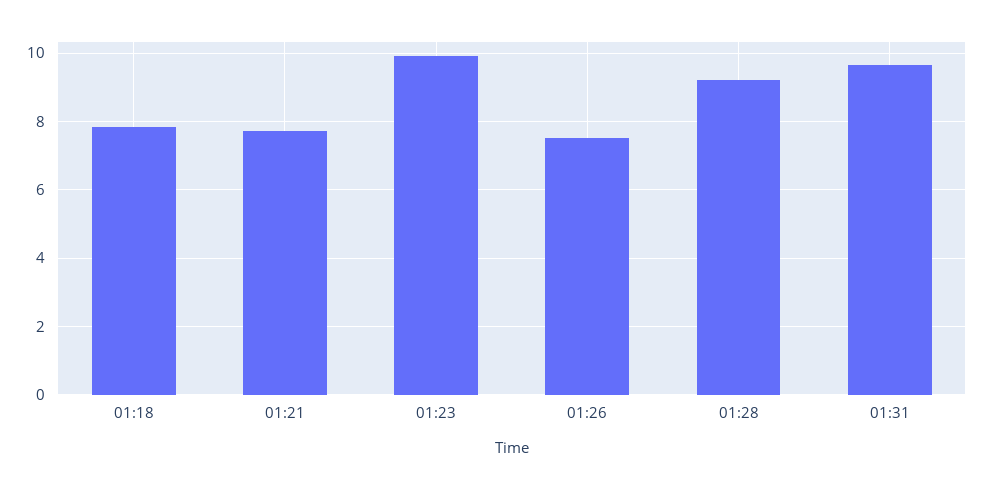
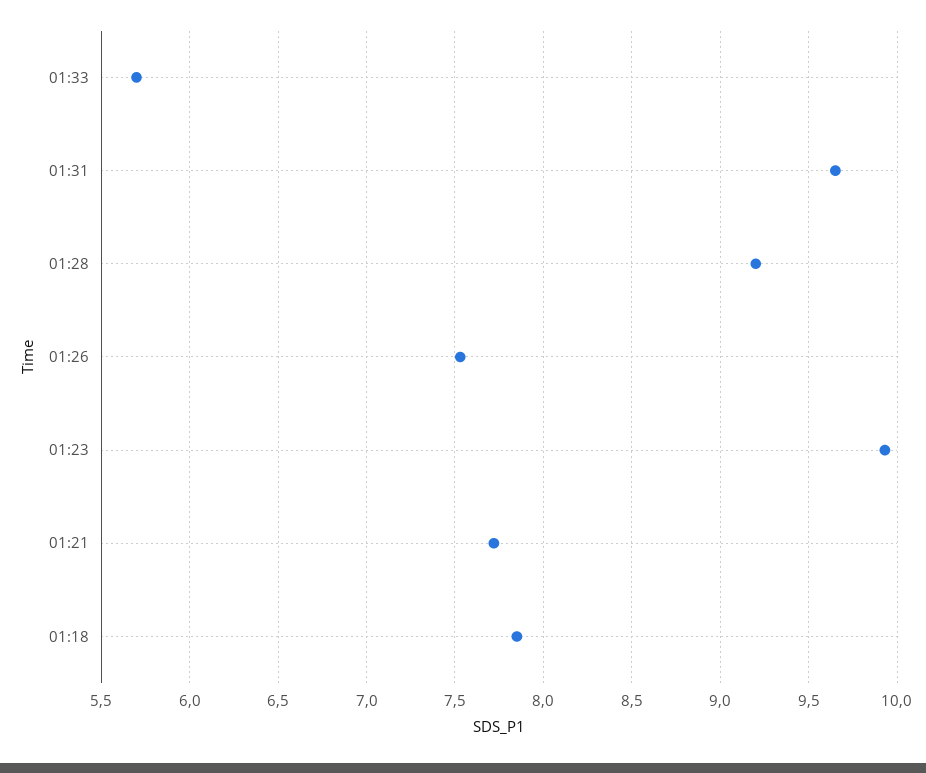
01:33: none -> 5.7

